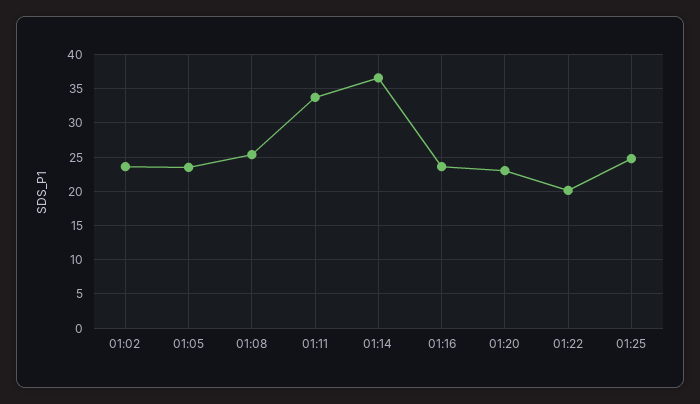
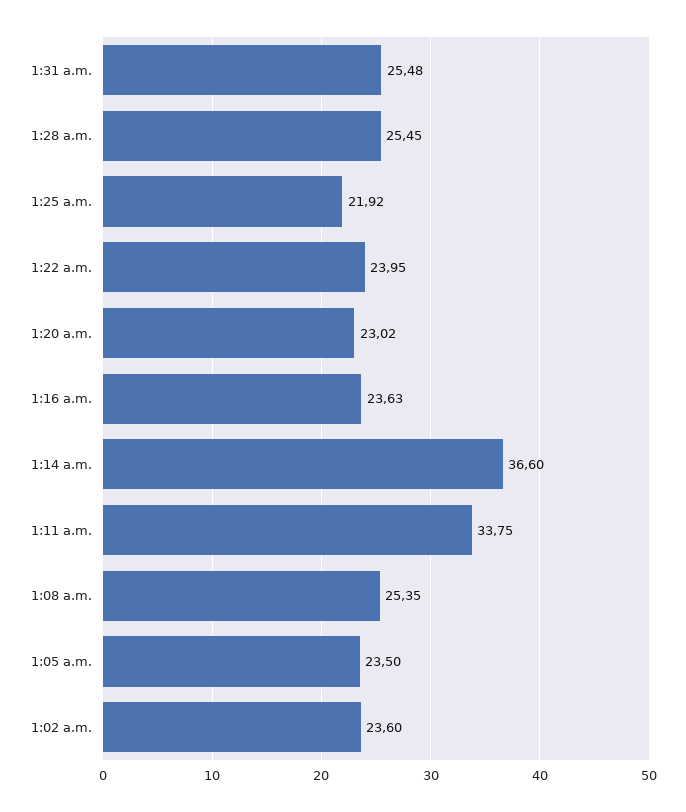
01:22: 20 -> 23.95
01:25: 25 -> 21.92
1:31 a.m.: none -> 25.48
1:28 a.m.: none -> 25.45

